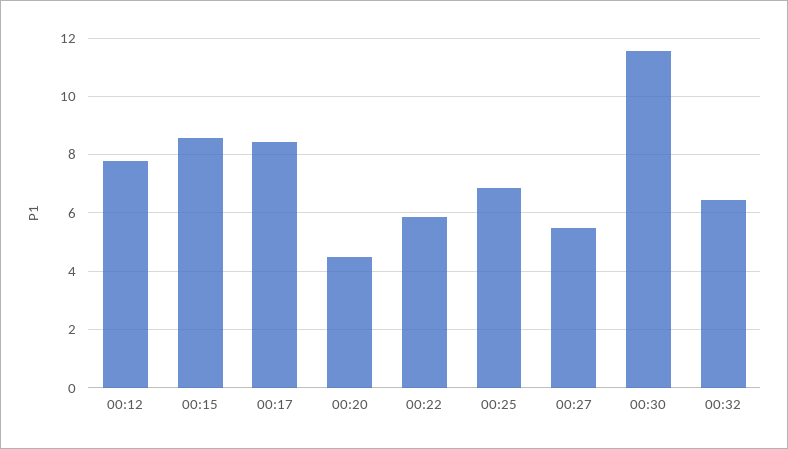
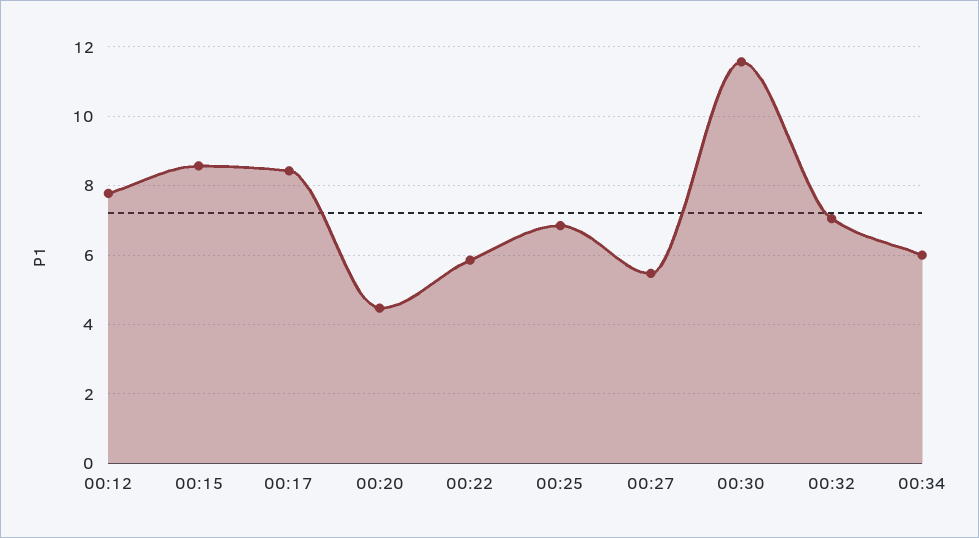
00:32: 6.5 -> 7
00:34: none -> 6

